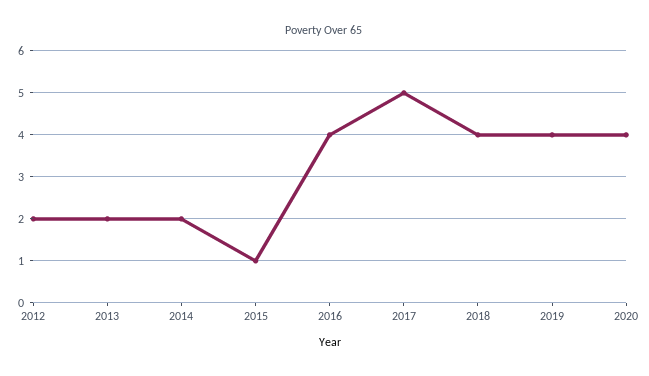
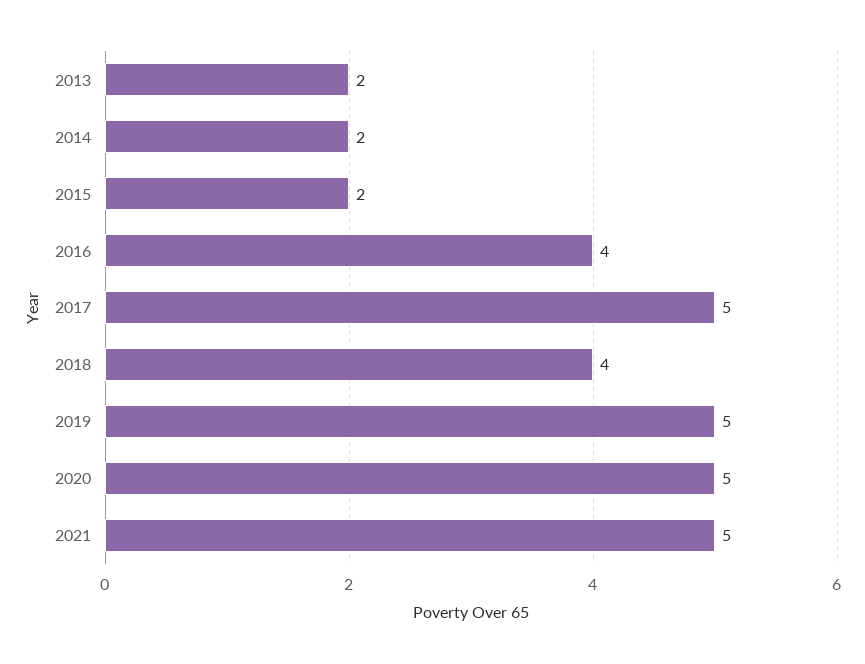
2012: 2 -> none
2015: 1 -> 2
2019: 4 -> 5
2020: 4 -> 5
2021: none -> 5

